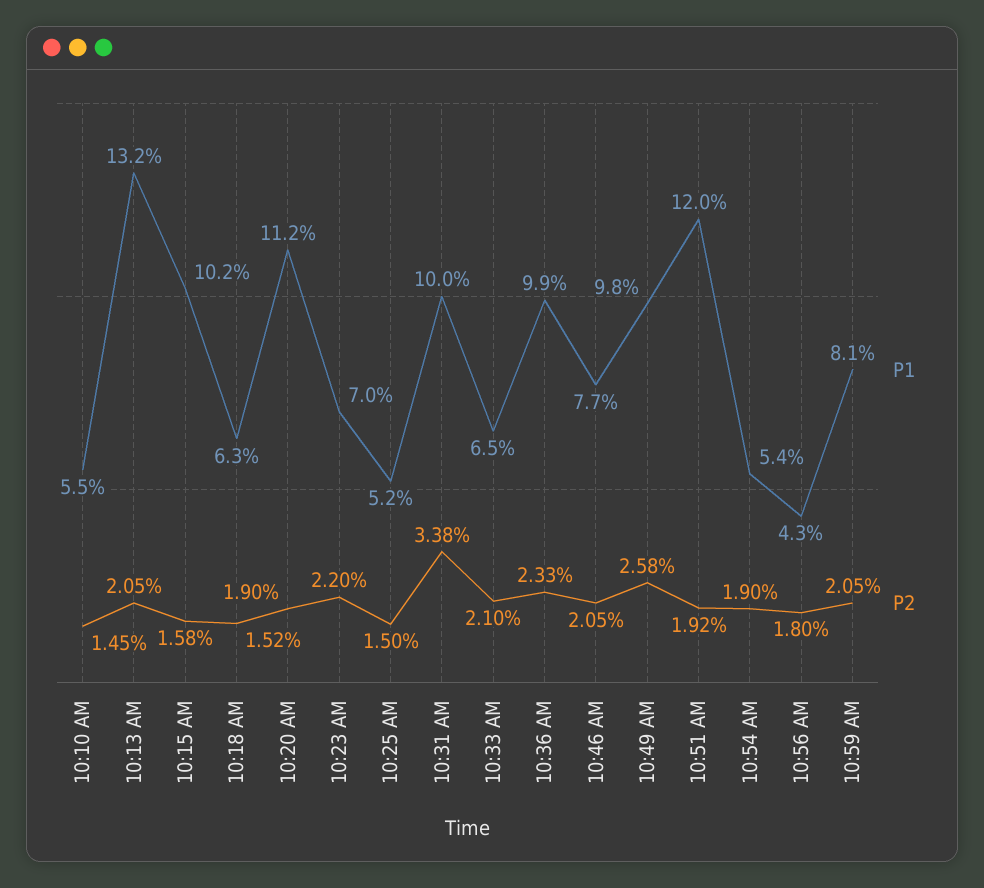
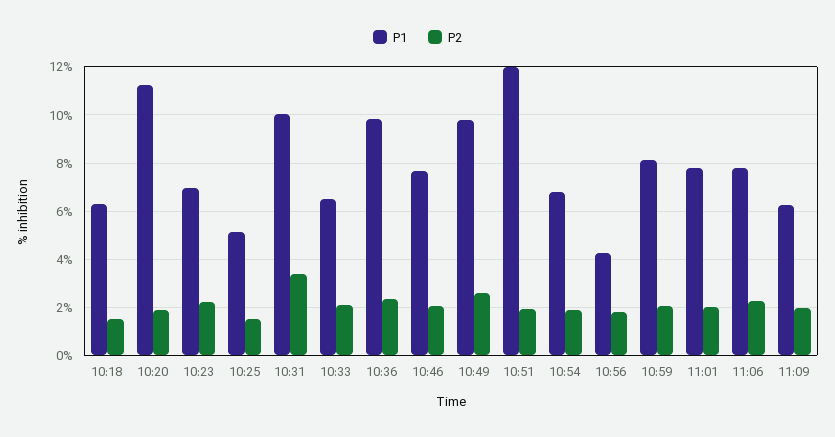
P1, 10:10 AM: 5.5 -> none
P2, 10:10 AM: 1.45 -> none
P1, 10:13 AM: 13.2 -> none
P2, 10:13 AM: 2.05 -> none
P1, 10:15 AM: 10.2 -> none
P2, 10:15 AM: 1.58 -> none
P1, 10:54 AM: 5.4 -> 6.75
P1, 11:01: none -> 7.75
P2, 11:01: none -> 2
P1, 11:06: none -> 7.75
P2, 11:06: none -> 2.25
P1, 11:09: none -> 6.25
P2, 11:09: none -> 2

